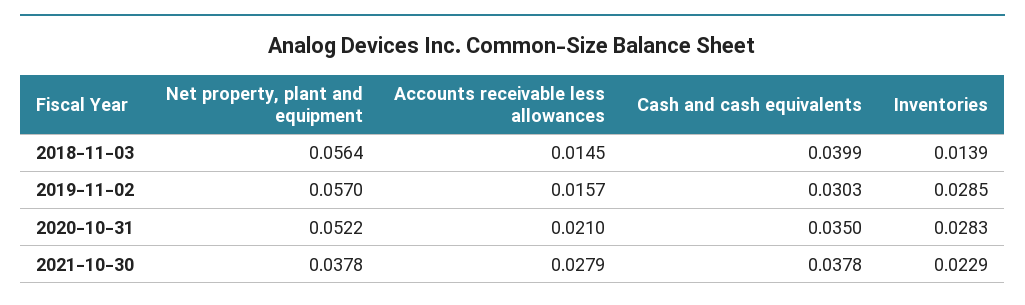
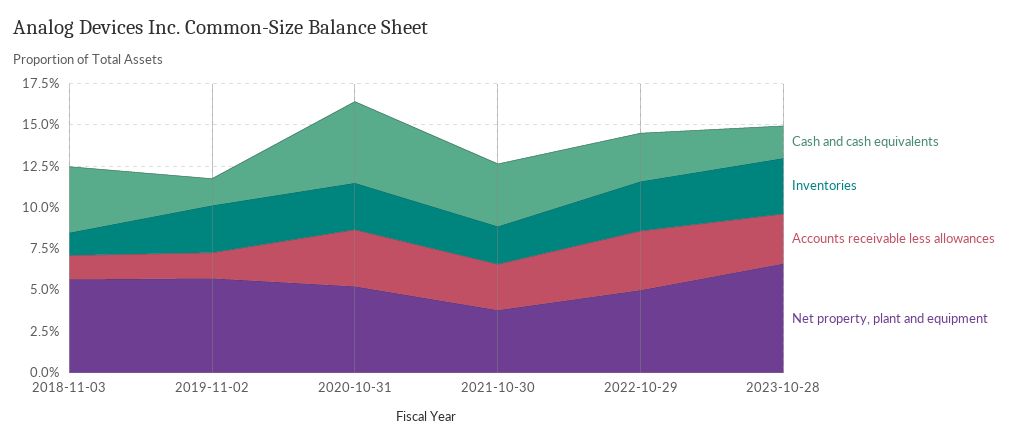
Cash and cash equivalents, 2019-11-02: 0.0303 -> 0.015
Accounts receivable less allowances, 2020-10-31: 0.021 -> 0.035
Cash and cash equivalents, 2020-10-31: 0.035 -> 0.05
Cash and cash equivalents, 2022-10-29: none -> 0.03
Inventories, 2022-10-29: none -> 0.03
Accounts receivable less allowances, 2022-10-29: none -> 0.035
Net property, plant and equipment, 2022-10-29: none -> 0.05
Cash and cash equivalents, 2023-10-28: none -> 0.02
Inventories, 2023-10-28: none -> 0.035
Accounts receivable less allowances, 2023-10-28: none -> 0.03
Net property, plant and equipment, 2023-10-28: none -> 0.065

